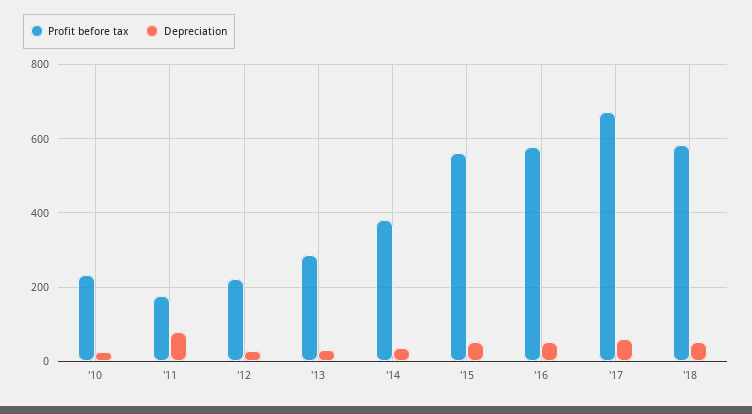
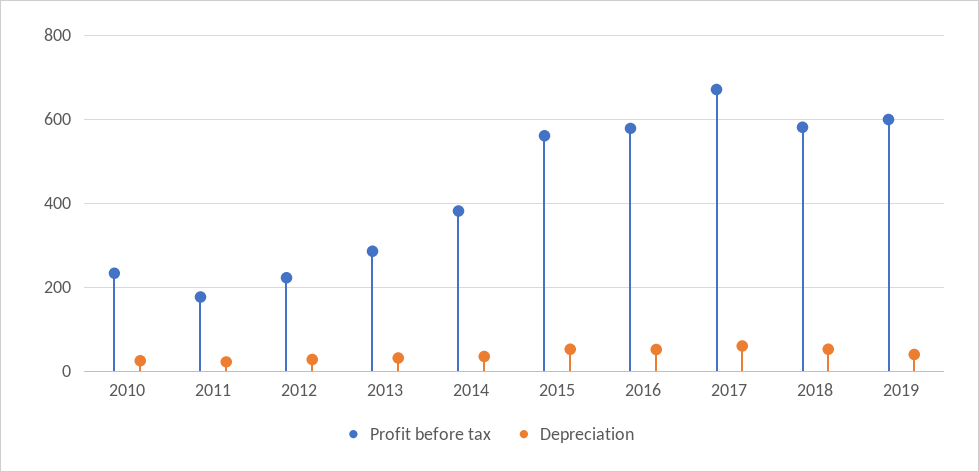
Depreciation, '11: 80 -> 20
Profit before tax, 2019: none -> 600
Depreciation, 2019: none -> 40

